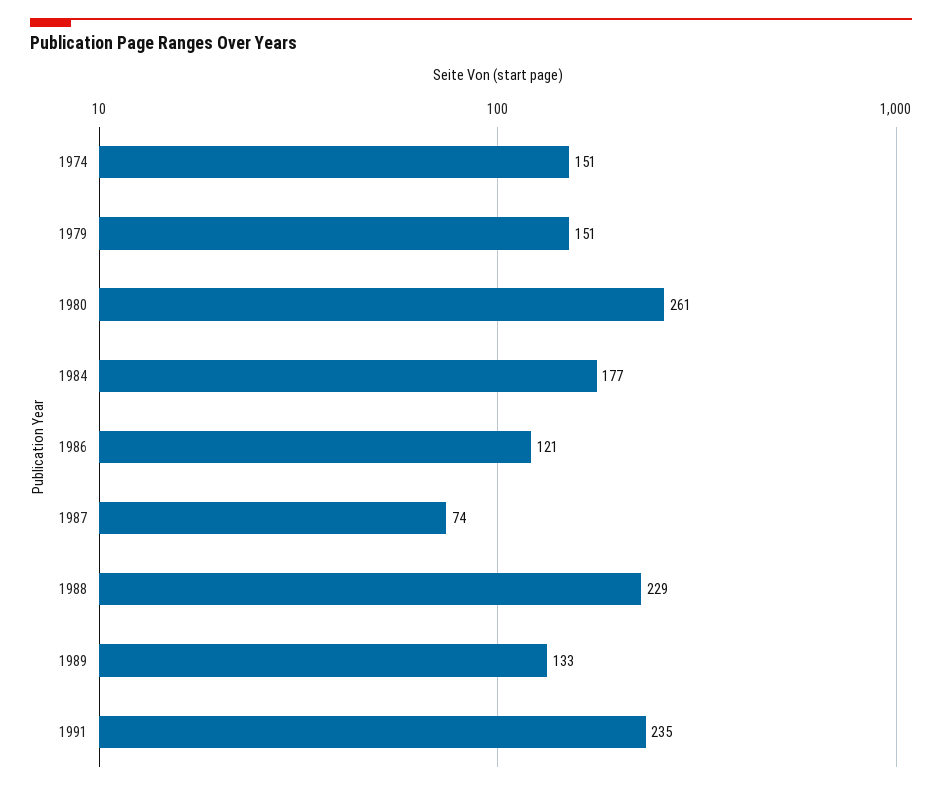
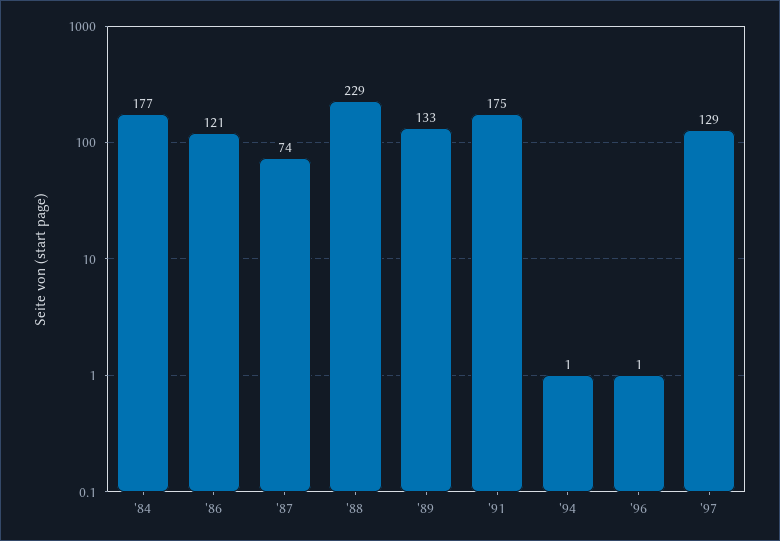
1974: 151 -> none
1979: 151 -> none
1980: 261 -> none
1991: 235 -> 175
'94: none -> 1
'96: none -> 1
'97: none -> 129

